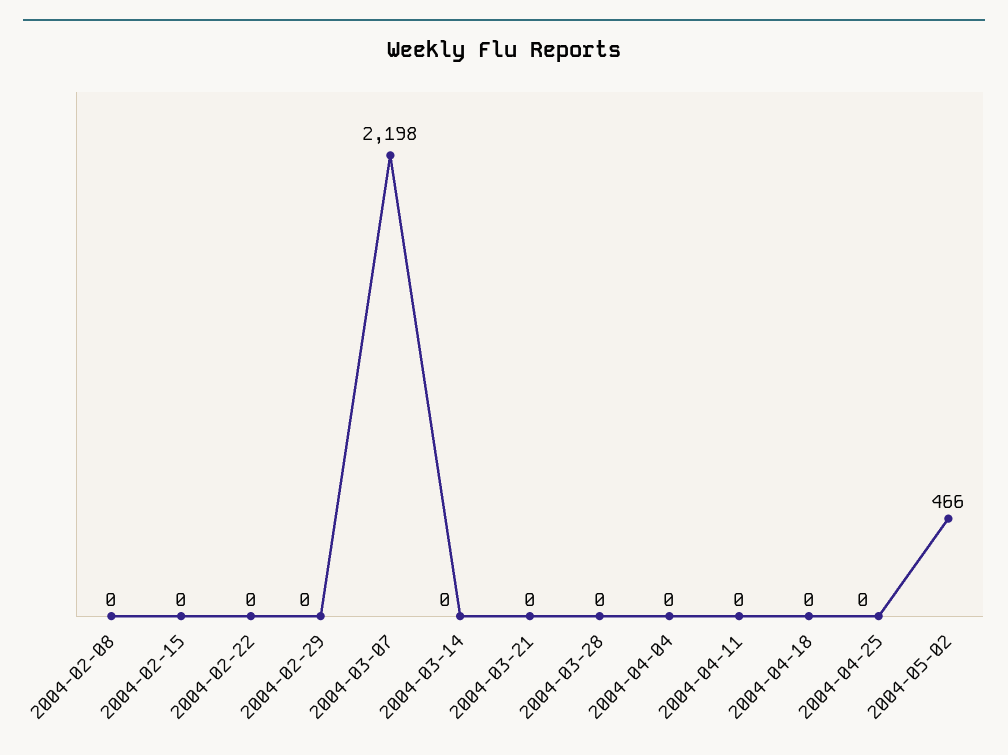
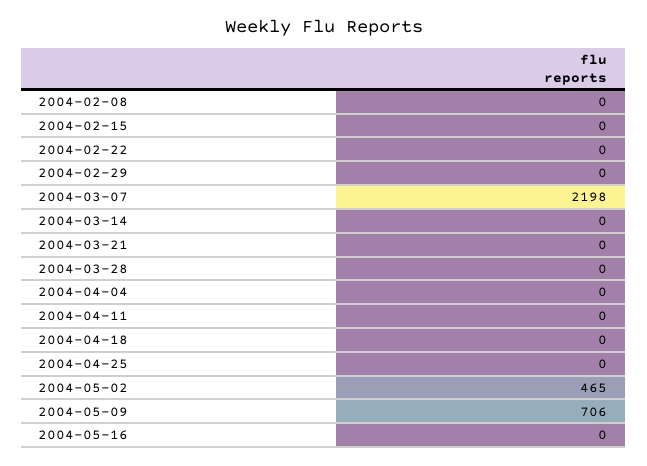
2004-05-02: 466 -> 465
2004-05-09: none -> 706
2004-05-16: none -> 0

